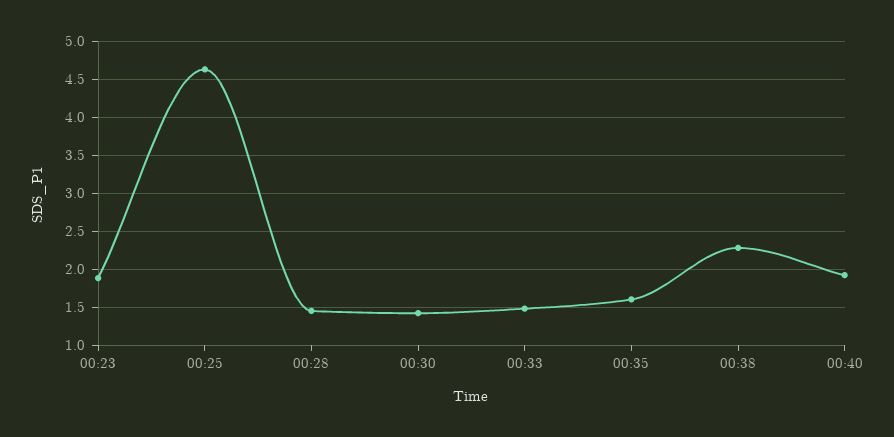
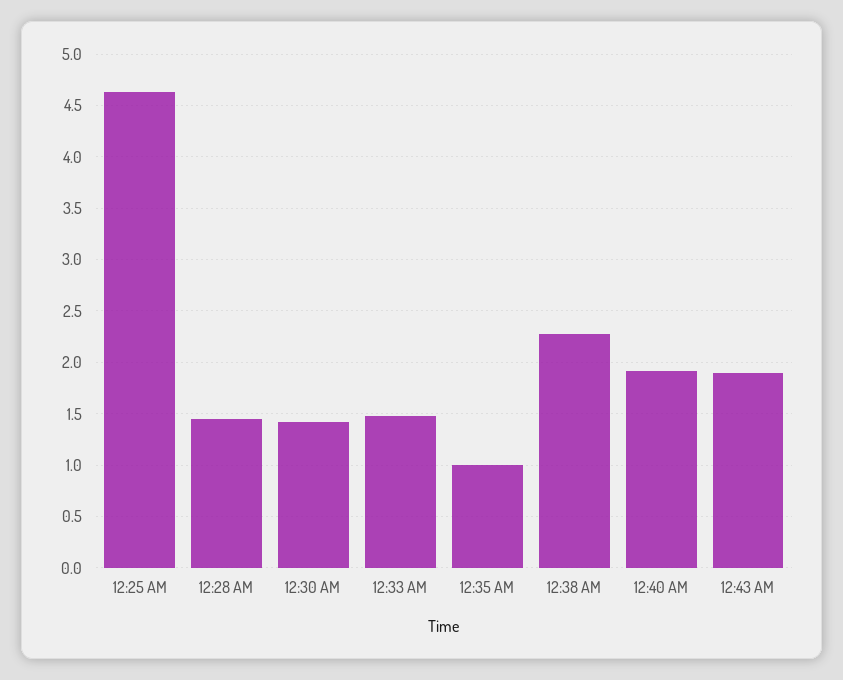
00:23: 1.9 -> none
00:35: 1.6 -> 1
12:43 AM: none -> 1.9

